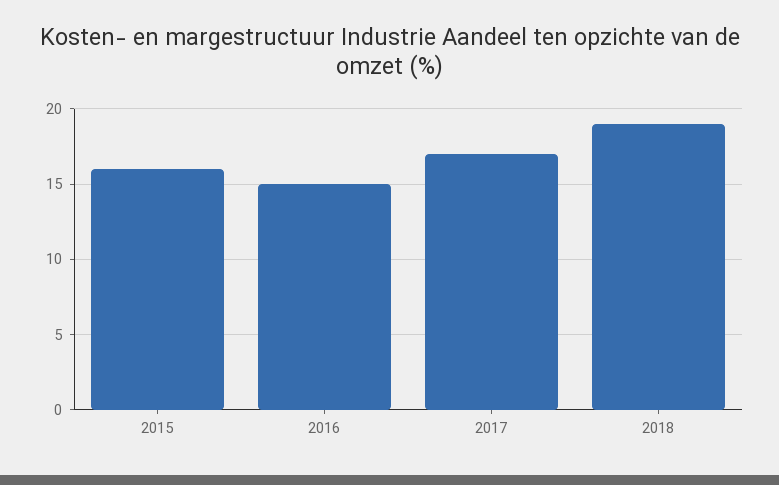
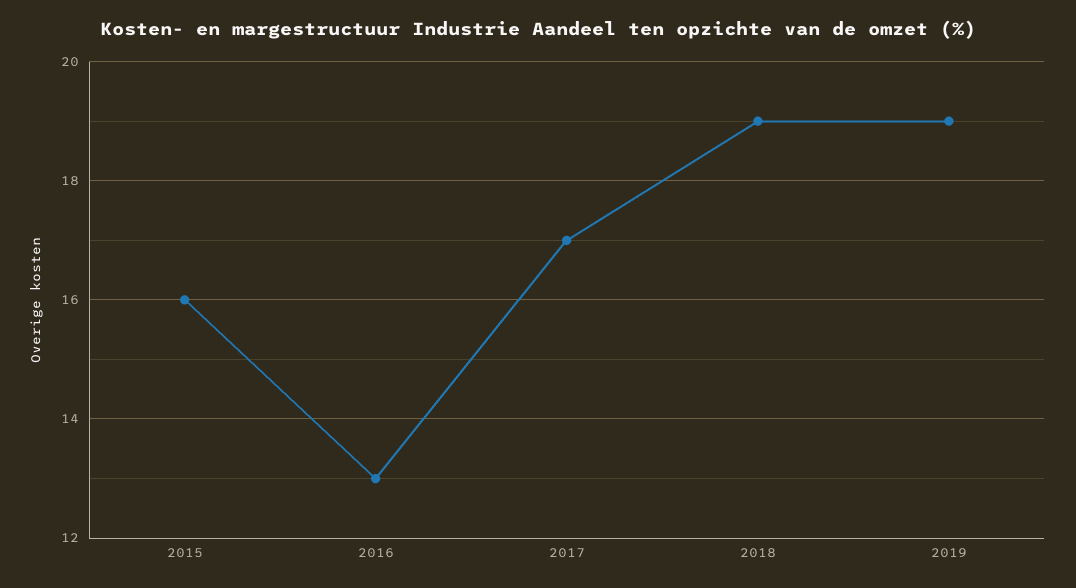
2016: 15 -> 13
2019: none -> 19

